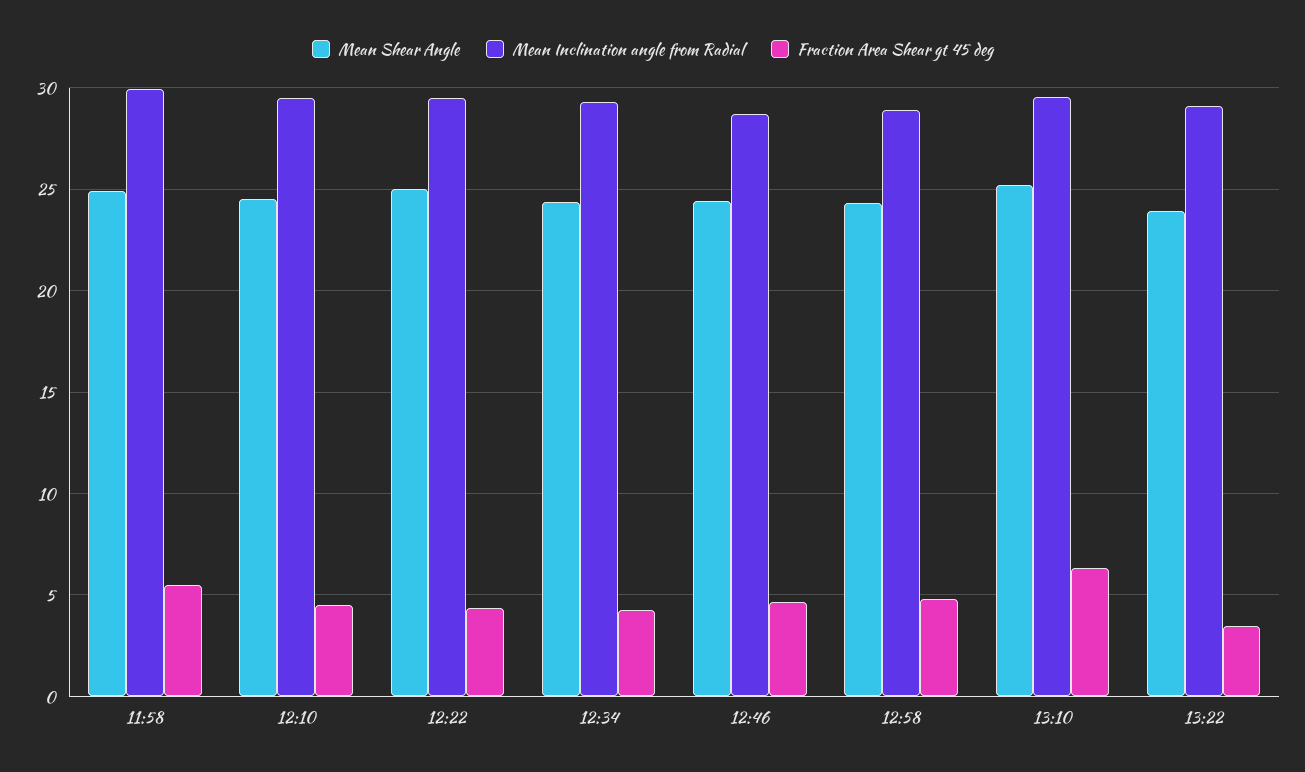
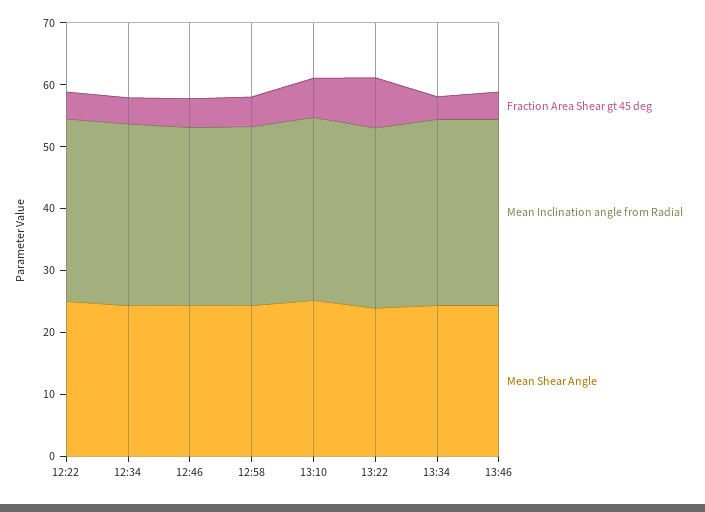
Mean Shear Angle, 11:58: 25 -> none
Mean Inclination angle from Radial, 11:58: 30 -> none
Fraction Area Shear gt 45 deg, 11:58: 5.5 -> none
Mean Shear Angle, 12:10: 24.5 -> none
Mean Inclination angle from Radial, 12:10: 29.5 -> none
Fraction Area Shear gt 45 deg, 12:10: 4.5 -> none
Fraction Area Shear gt 45 deg, 13:22: 3.5 -> 8
Fraction Area Shear gt 45 deg, 13:34: none -> 4
Mean Inclination angle from Radial, 13:34: none -> 30
Mean Shear Angle, 13:34: none -> 24
Fraction Area Shear gt 45 deg, 13:46: none -> 4
Mean Inclination angle from Radial, 13:46: none -> 30
Mean Shear Angle, 13:46: none -> 24

